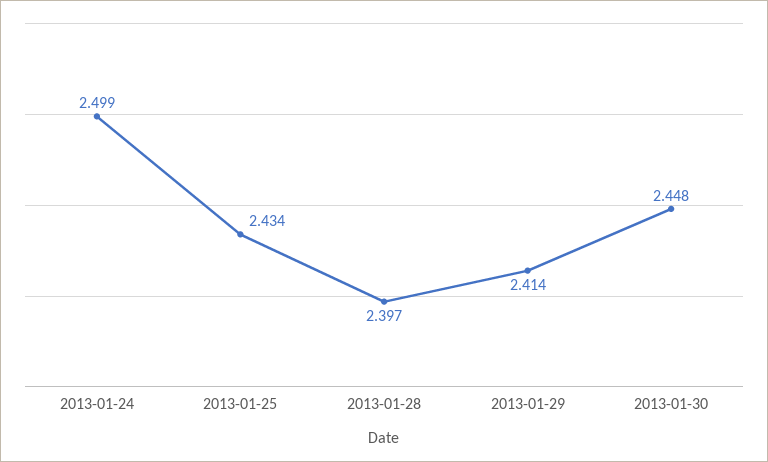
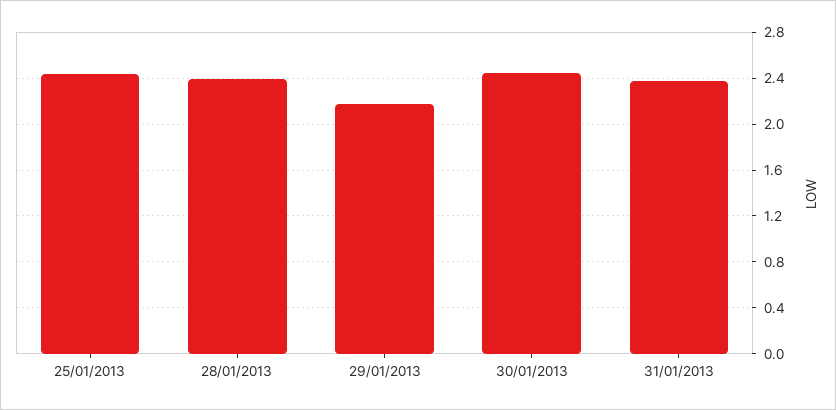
2013-01-24: 2.499 -> none
2013-01-29: 2.414 -> 2.2
31/01/2013: none -> 2.4

